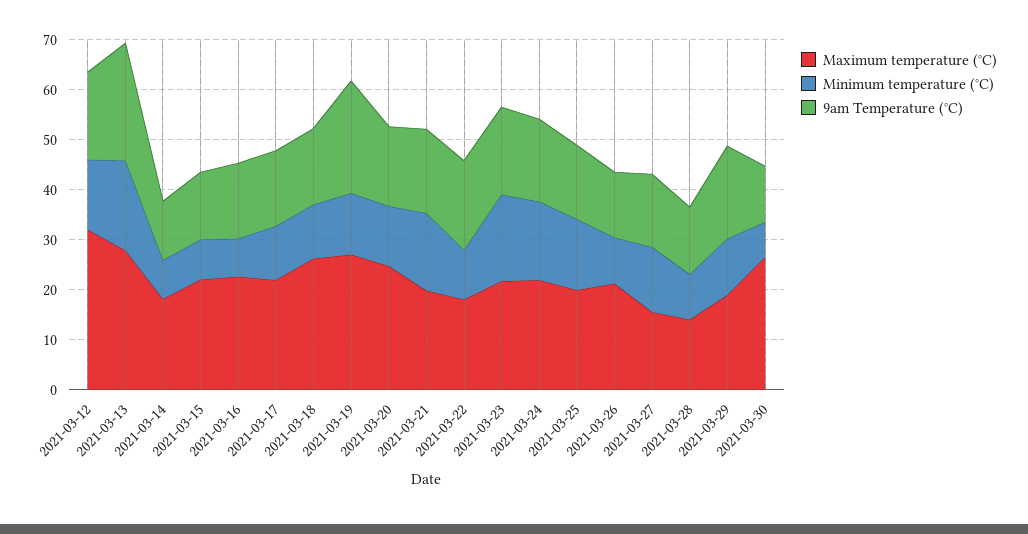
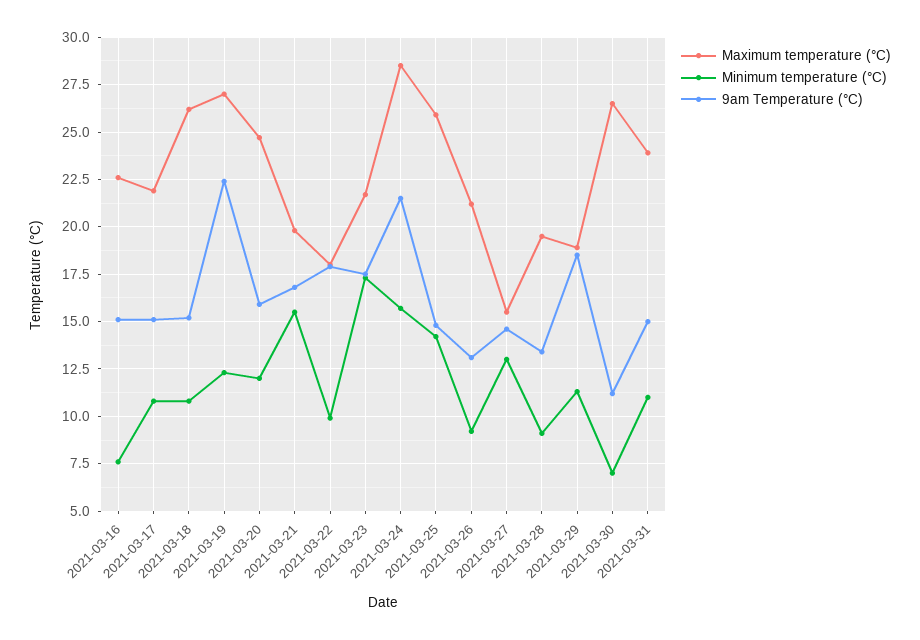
Maximum temperature (°C), 2021-03-12: 32 -> none
Minimum temperature (°C), 2021-03-12: 14 -> none
9am Temperature (°C), 2021-03-12: 18 -> none
Maximum temperature (°C), 2021-03-13: 28 -> none
Minimum temperature (°C), 2021-03-13: 18 -> none
9am Temperature (°C), 2021-03-13: 24 -> none
Maximum temperature (°C), 2021-03-14: 18 -> none
Minimum temperature (°C), 2021-03-14: 8 -> none
9am Temperature (°C), 2021-03-14: 12 -> none
Maximum temperature (°C), 2021-03-15: 22 -> none
Minimum temperature (°C), 2021-03-15: 8 -> none
9am Temperature (°C), 2021-03-15: 14 -> none
Maximum temperature (°C), 2021-03-24: 22 -> 28.5
9am Temperature (°C), 2021-03-24: 16 -> 21.5
Maximum temperature (°C), 2021-03-25: 20 -> 26
Maximum temperature (°C), 2021-03-28: 14 -> 19.5
Maximum temperature (°C), 2021-03-31: none -> 24
Minimum temperature (°C), 2021-03-31: none -> 11
9am Temperature (°C), 2021-03-31: none -> 15

